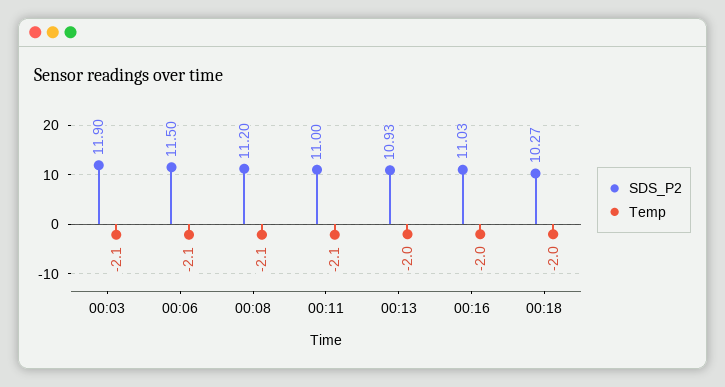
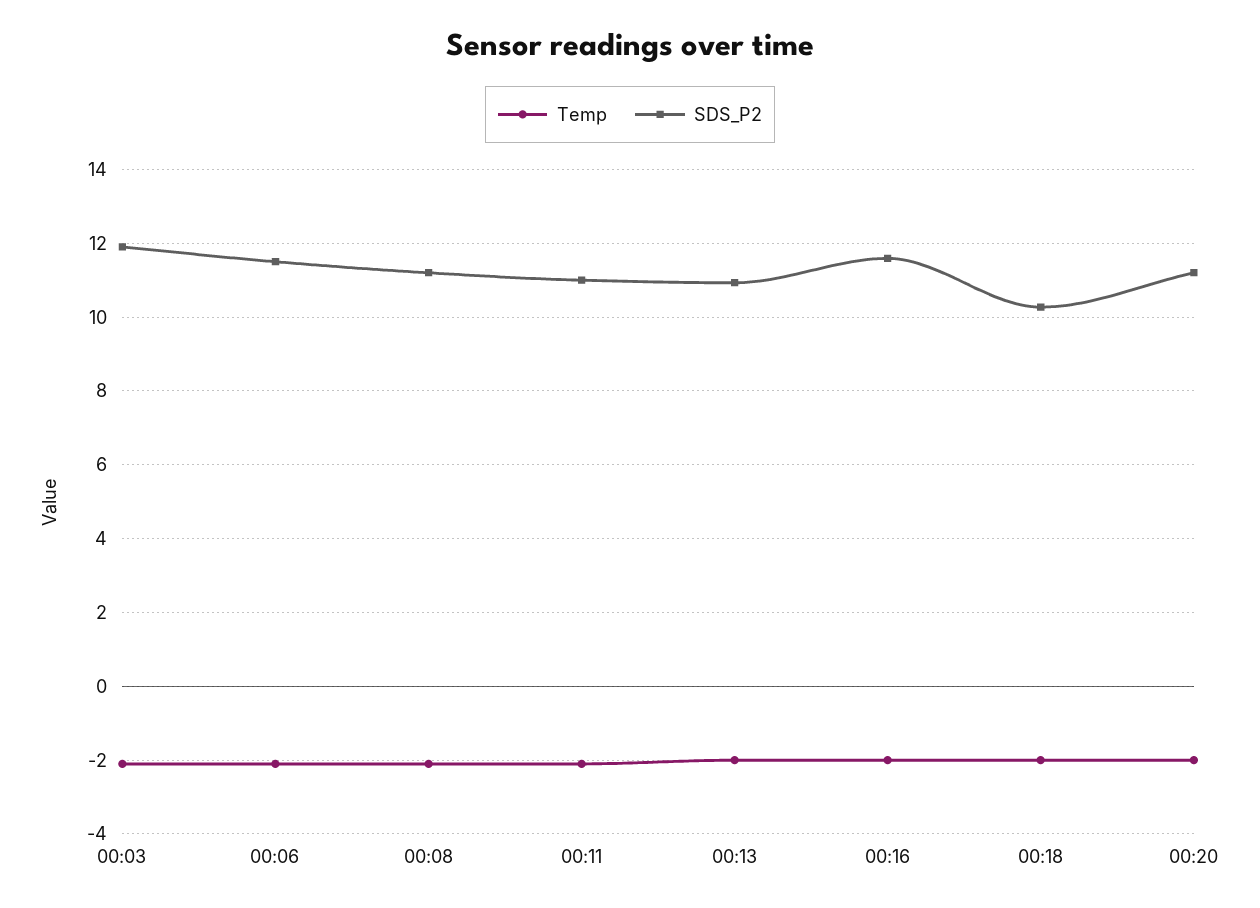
SDS_P2, 00:16: 11.03 -> 11.6
Temp, 00:20: none -> -2
SDS_P2, 00:20: none -> 11.2

